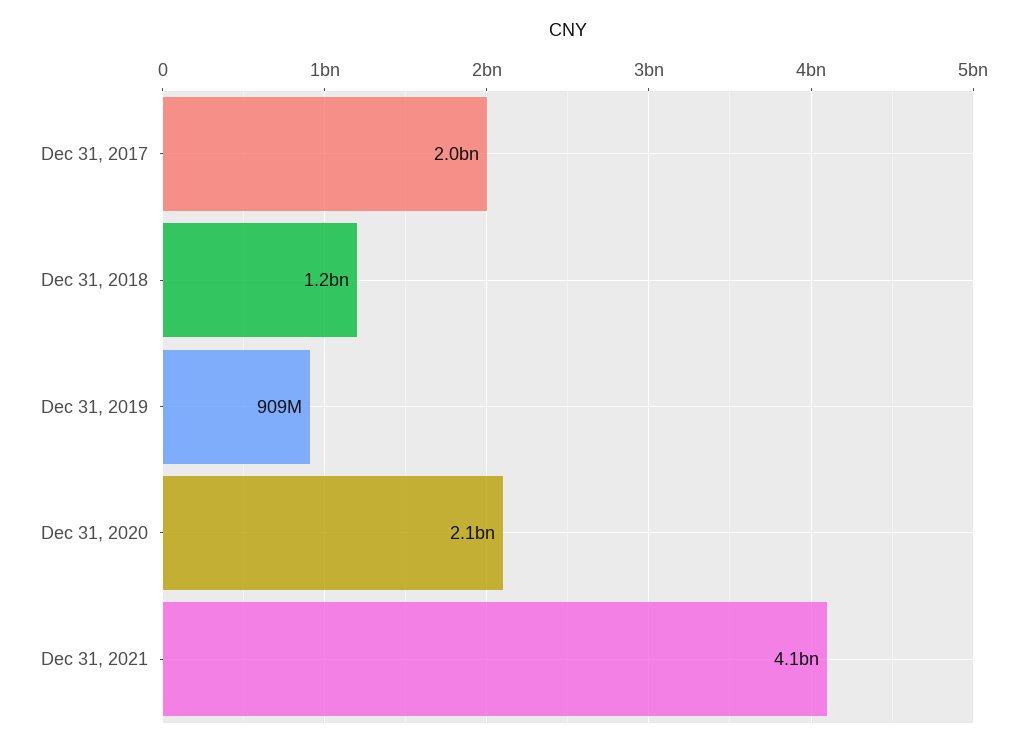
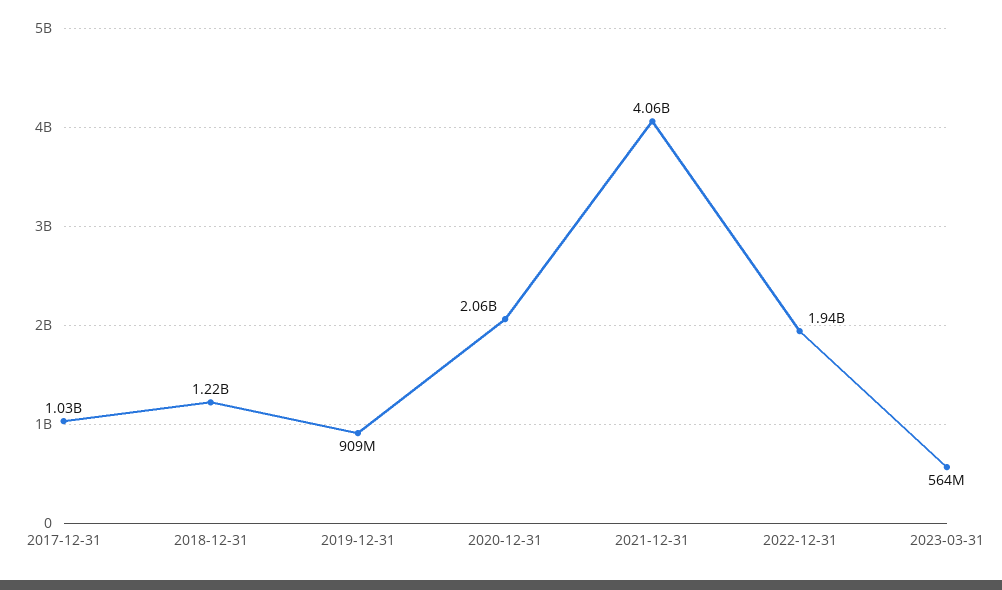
Dec 31, 2017: 2000000000 -> 1030000000
2022-12-31: none -> 1940000000
2023-03-31: none -> 564000000

